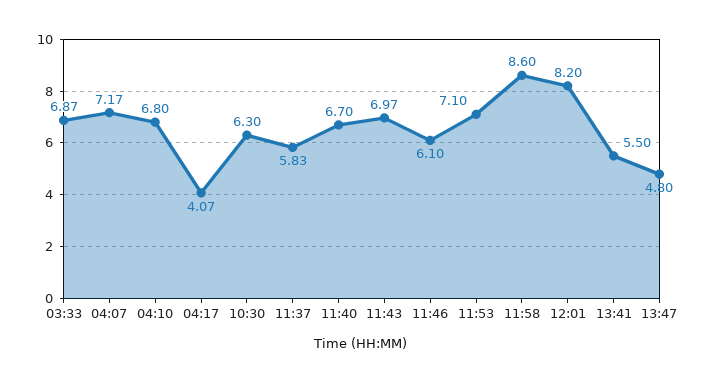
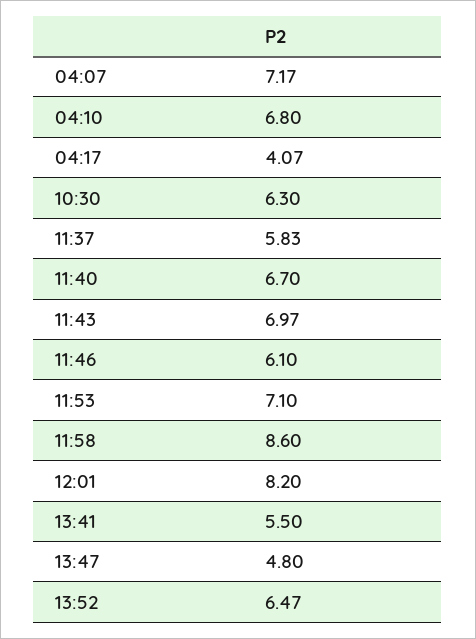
03:33: 6.87 -> none
13:52: none -> 6.47

